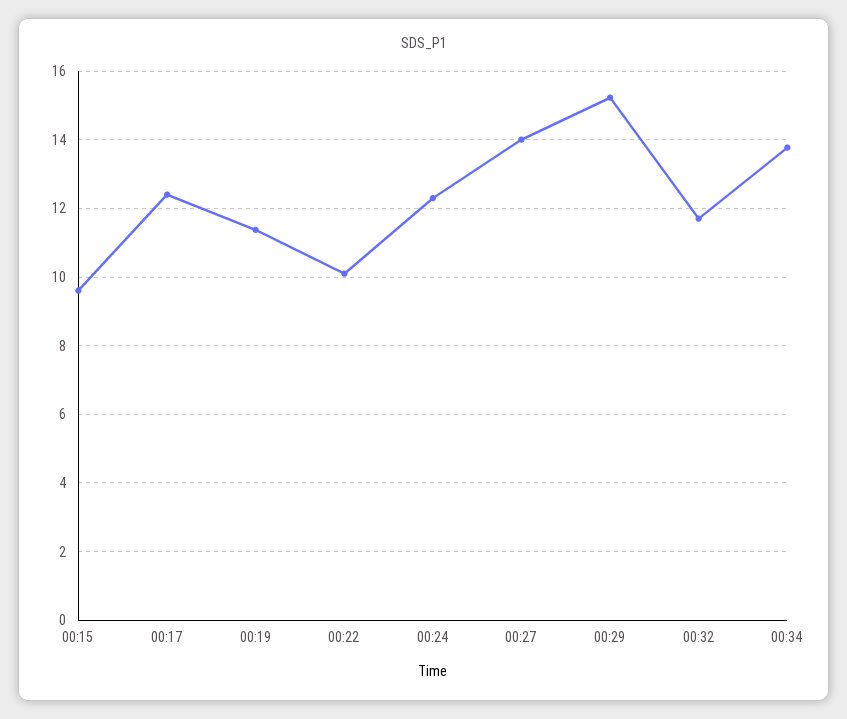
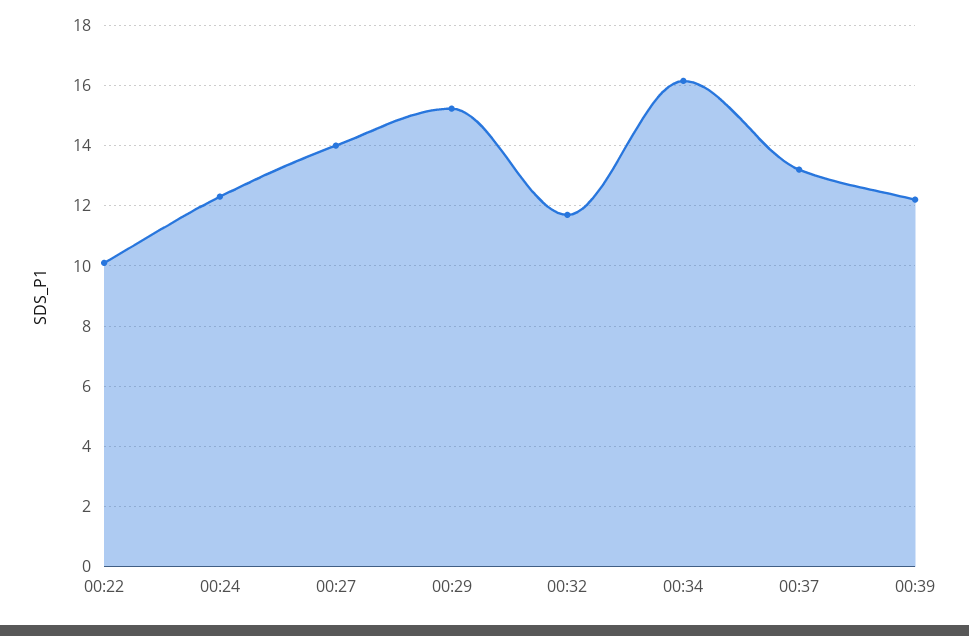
00:15: 9.6 -> none
00:17: 12.4 -> none
00:19: 11.4 -> none
00:34: 13.8 -> 16.2
00:37: none -> 13.2
00:39: none -> 12.2

